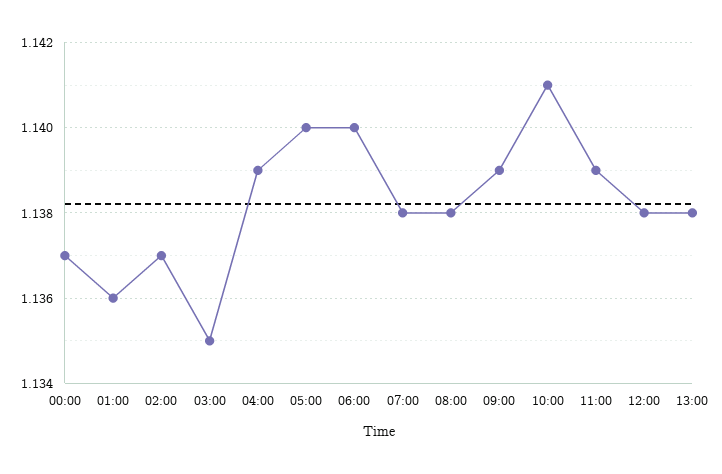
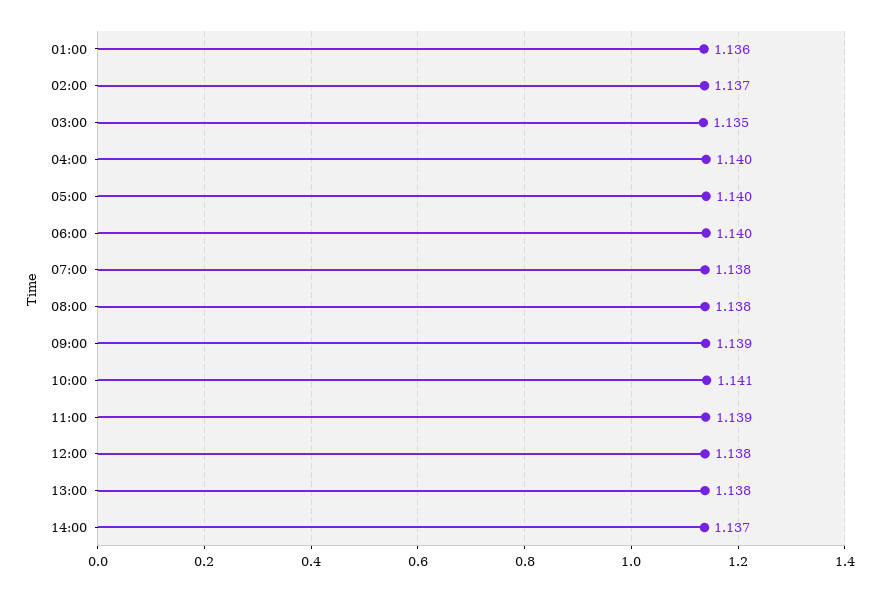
00:00: 1.137 -> none
04:00: 1.139 -> 1.14
14:00: none -> 1.137

